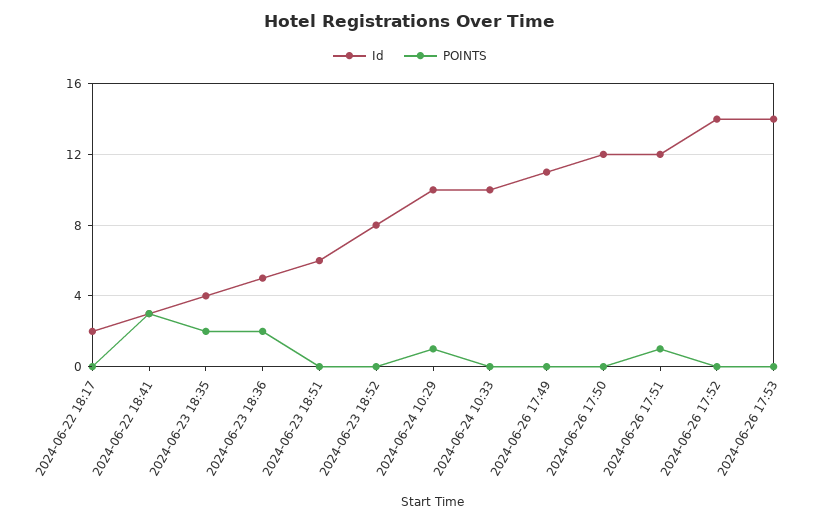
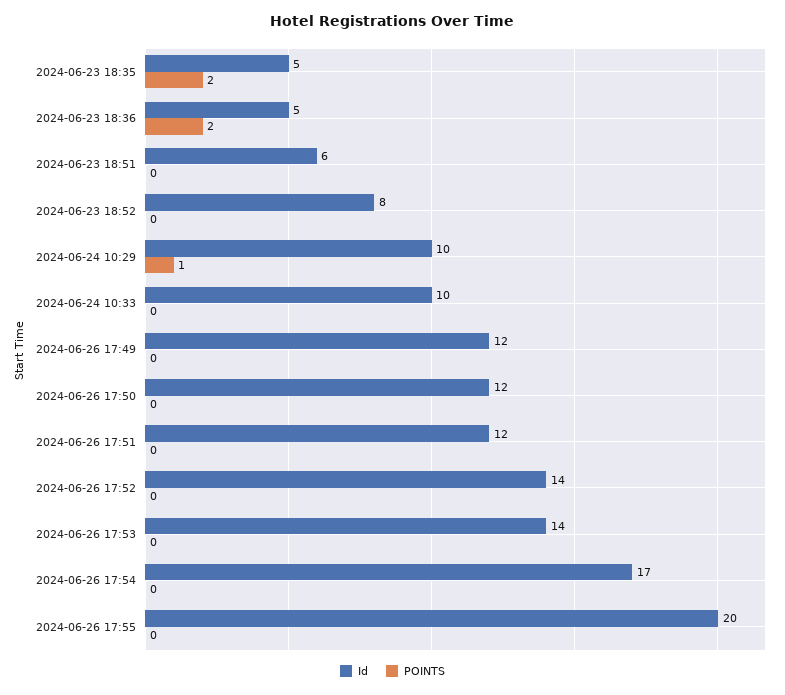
Id, 2024-06-22 18:17: 2 -> none
POINTS, 2024-06-22 18:17: 0 -> none
Id, 2024-06-22 18:41: 3 -> none
POINTS, 2024-06-22 18:41: 3 -> none
Id, 2024-06-23 18:35: 4 -> 5
Id, 2024-06-26 17:49: 11 -> 12
POINTS, 2024-06-26 17:51: 1 -> 0
Id, 2024-06-26 17:54: none -> 17
POINTS, 2024-06-26 17:54: none -> 0
Id, 2024-06-26 17:55: none -> 20
POINTS, 2024-06-26 17:55: none -> 0

